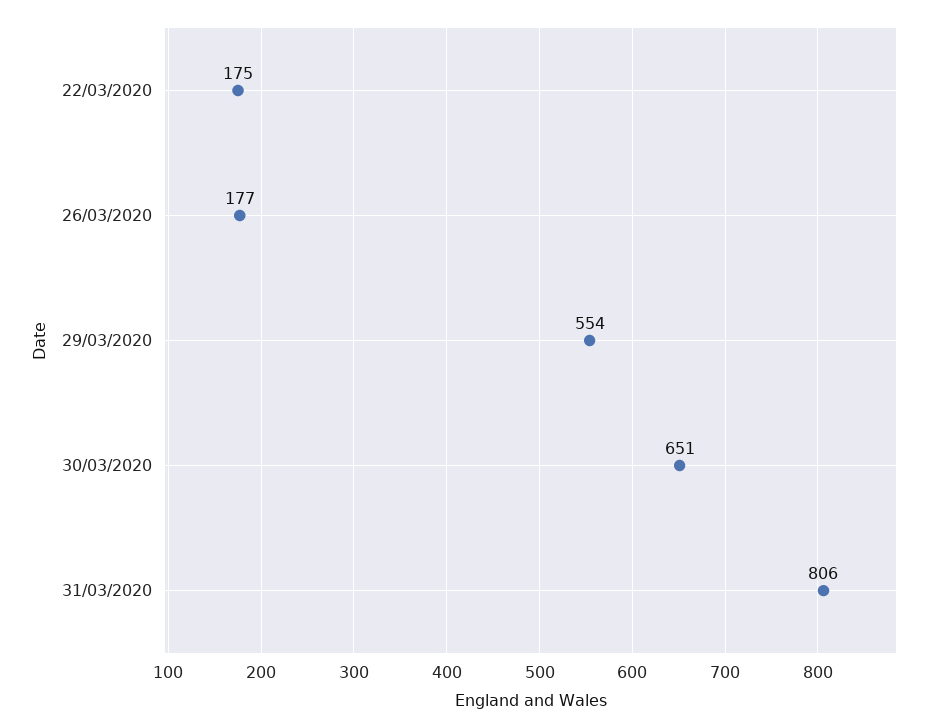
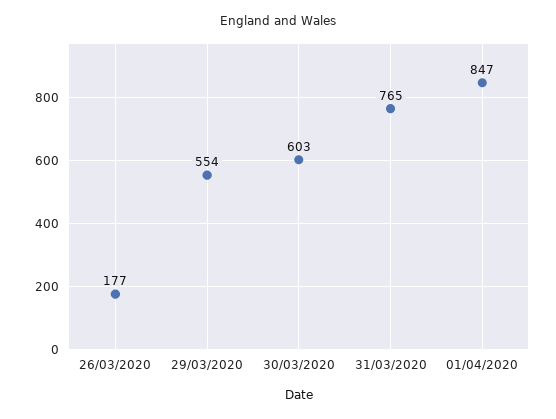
22/03/2020: 175 -> none
30/03/2020: 651 -> 603
31/03/2020: 806 -> 765
01/04/2020: none -> 847

